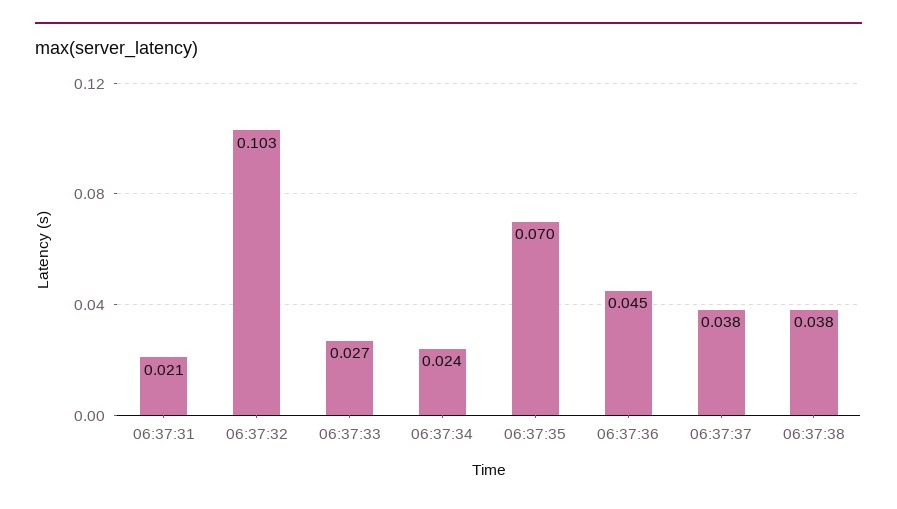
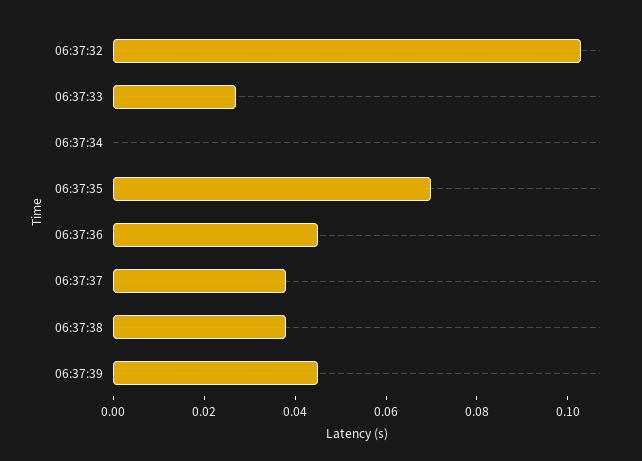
06:37:31: 0.021 -> none
06:37:34: 0.024 -> 0
06:37:39: none -> 0.045

